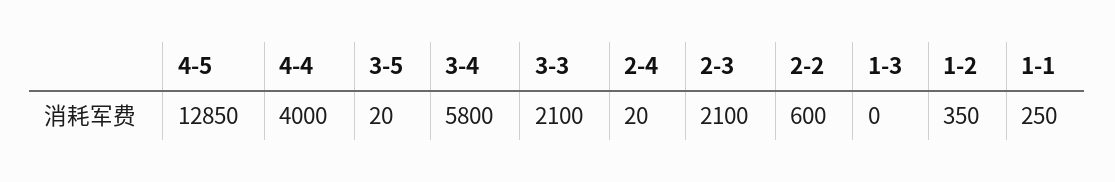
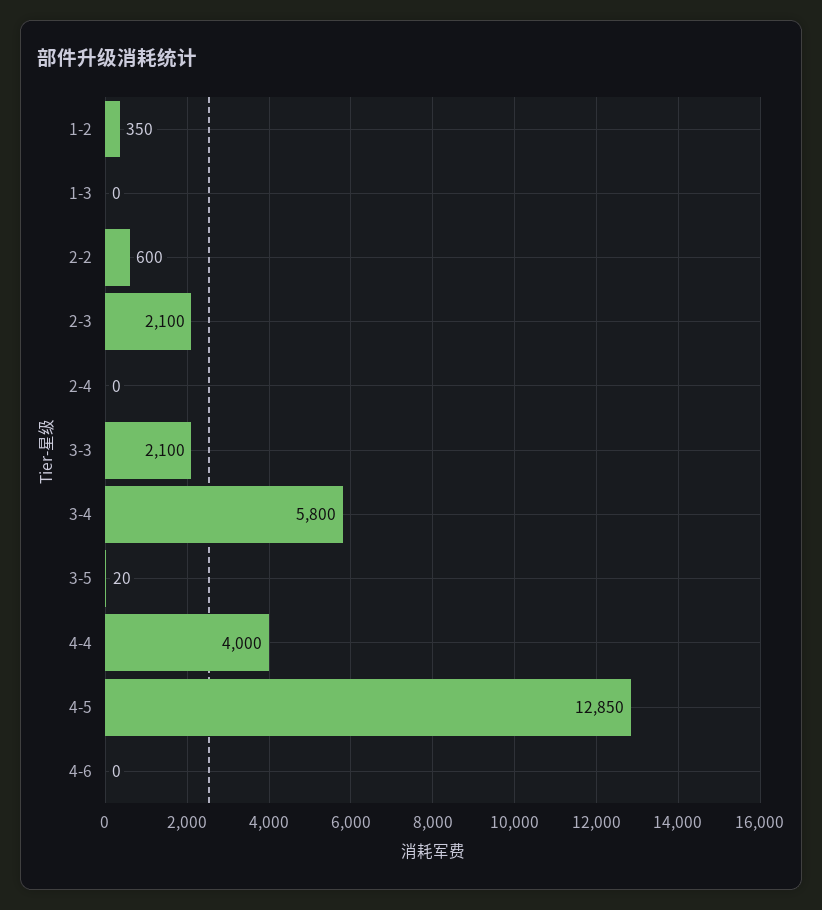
2-4: 20 -> 0
1-1: 250 -> none
4-6: none -> 0

